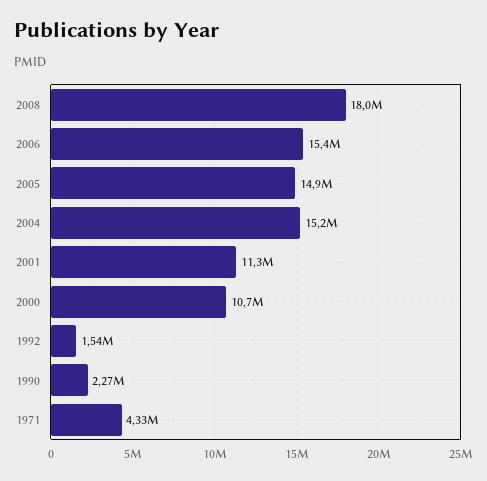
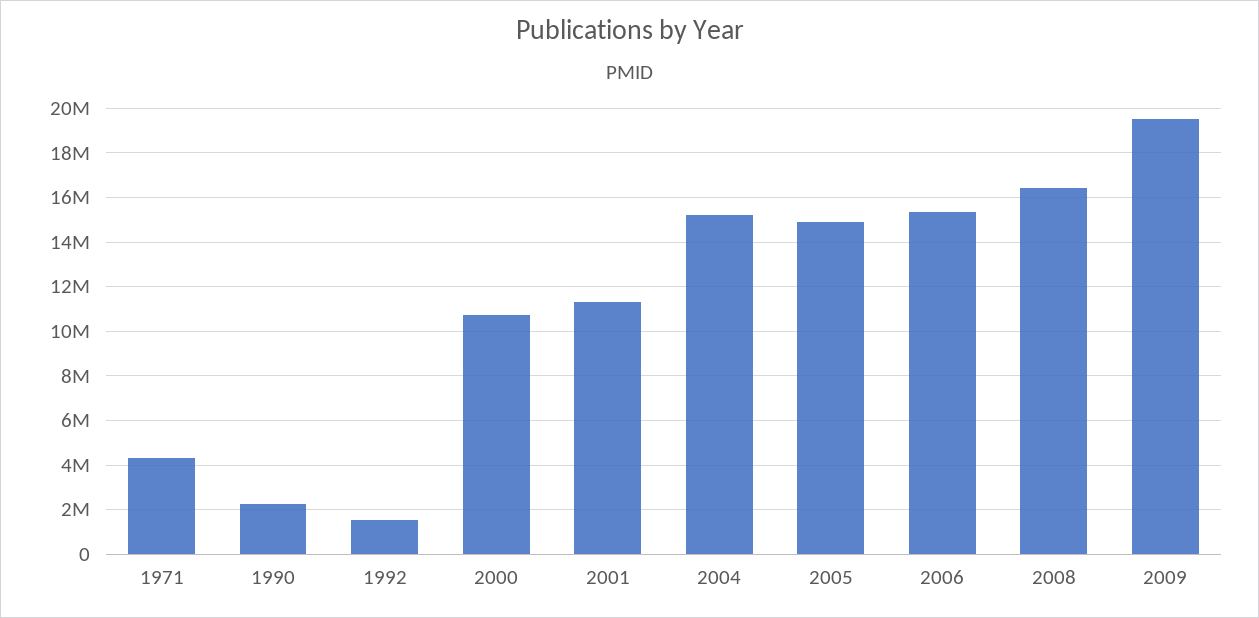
2008: 18000000 -> 16500000
2009: none -> 19500000

